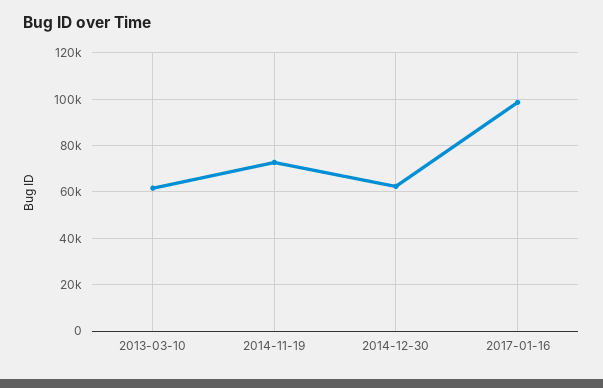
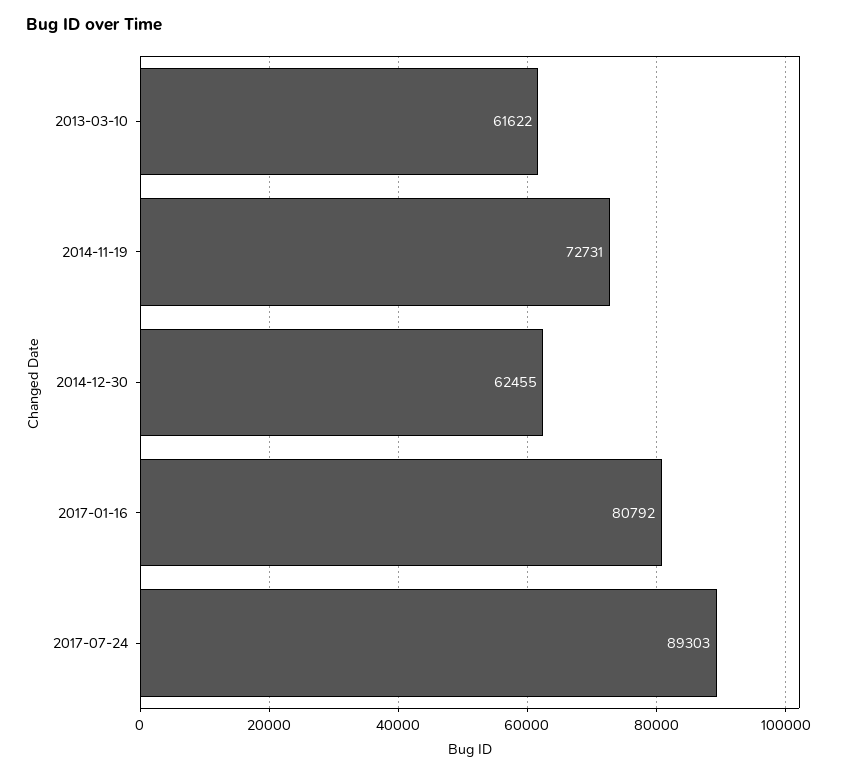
2017-01-16: 100000 -> 80792
2017-07-24: none -> 89303

